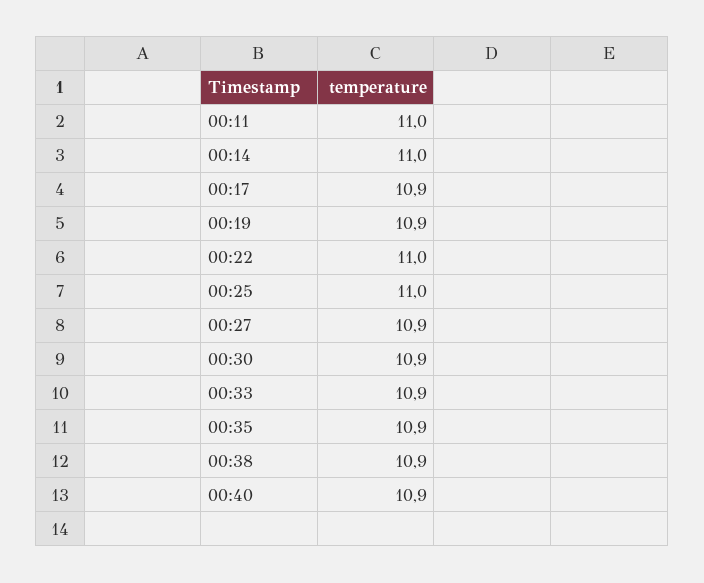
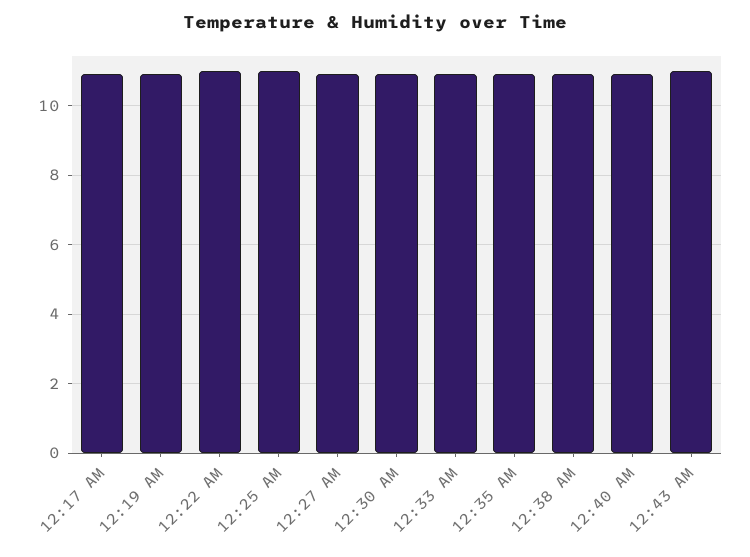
00:11: 11 -> none
00:14: 11 -> none
12:43 AM: none -> 11

